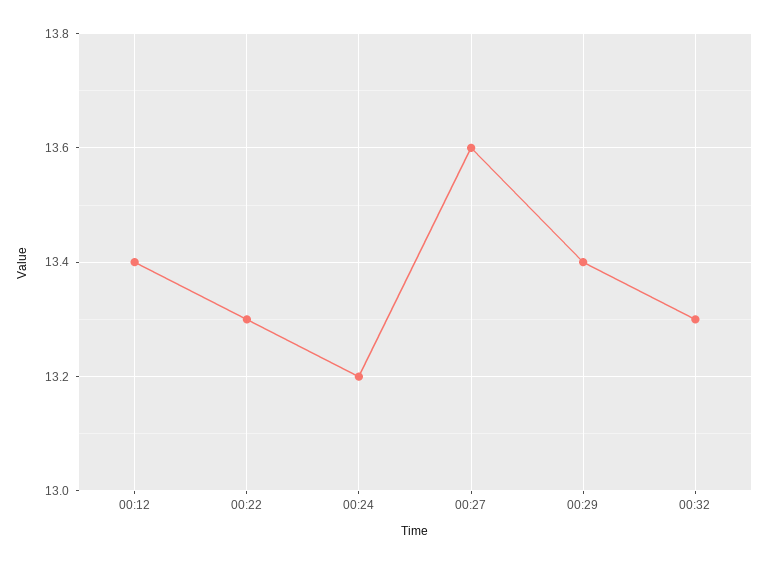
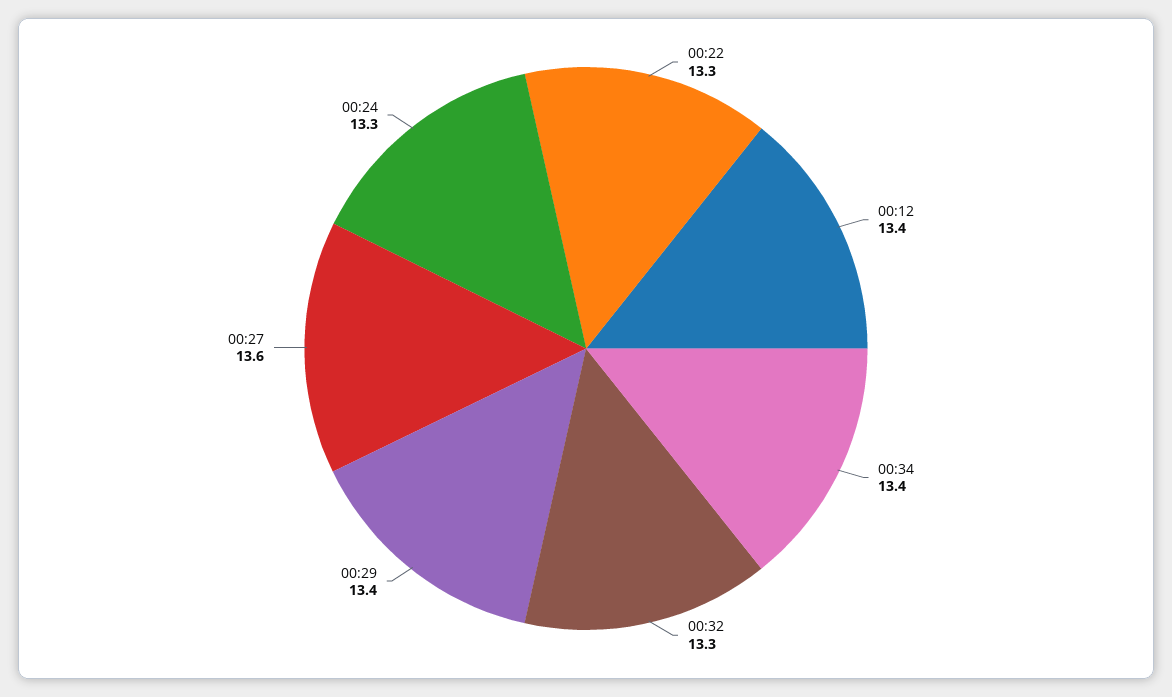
00:24: 13.2 -> 13.3
00:34: none -> 13.4

